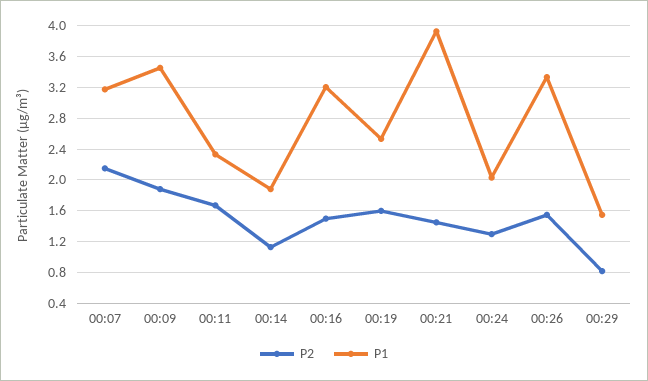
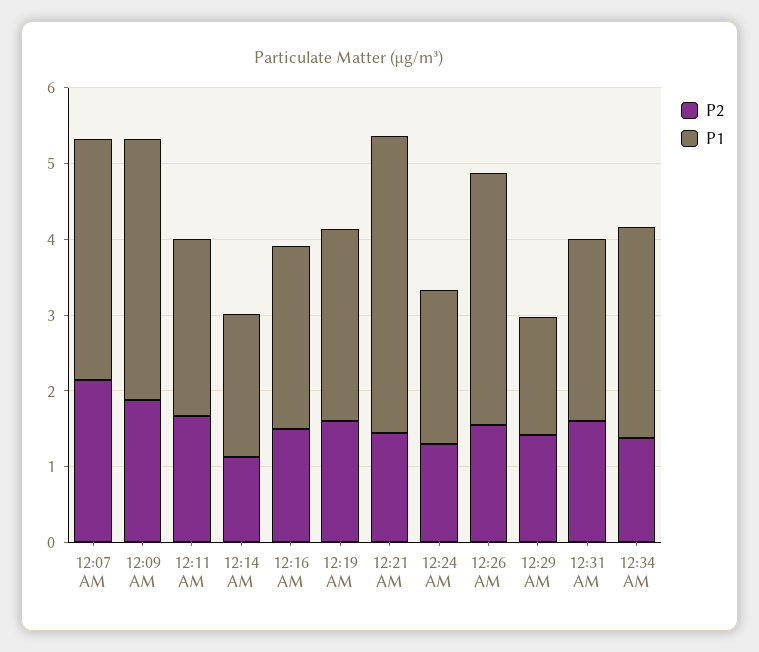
P1, 00:16: 3.2 -> 2.4
P2, 00:29: 0.8 -> 1.4
P2, 12:31 AM: none -> 1.6
P1, 12:31 AM: none -> 2.4
P2, 12:34 AM: none -> 1.4
P1, 12:34 AM: none -> 2.8

